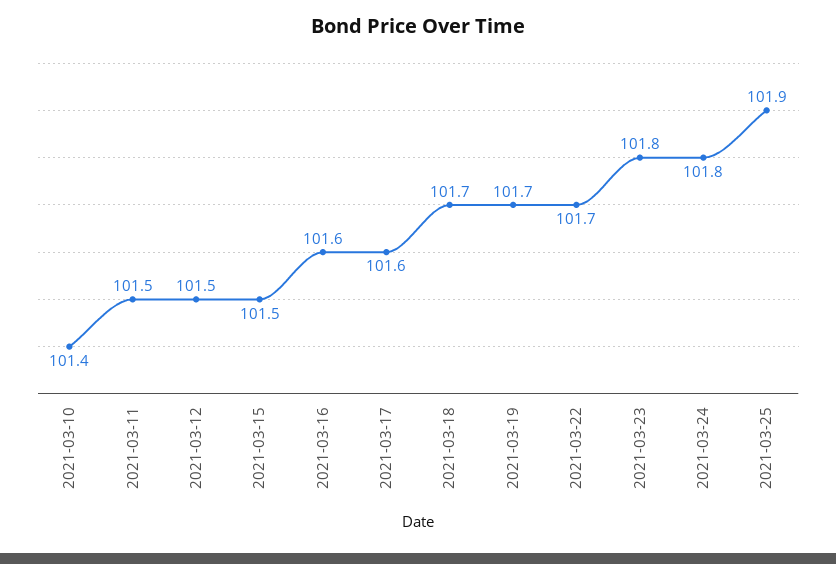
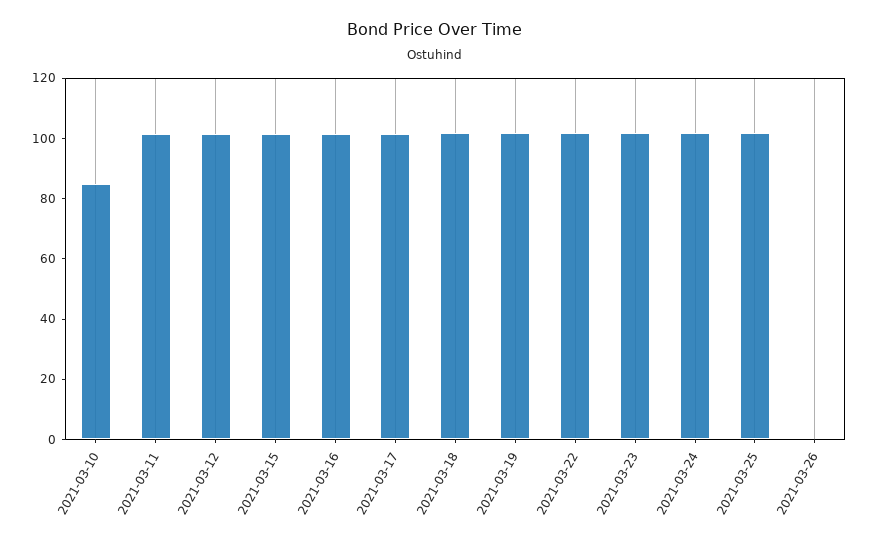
2021-03-10: 101.4 -> 85
2021-03-26: none -> 0

